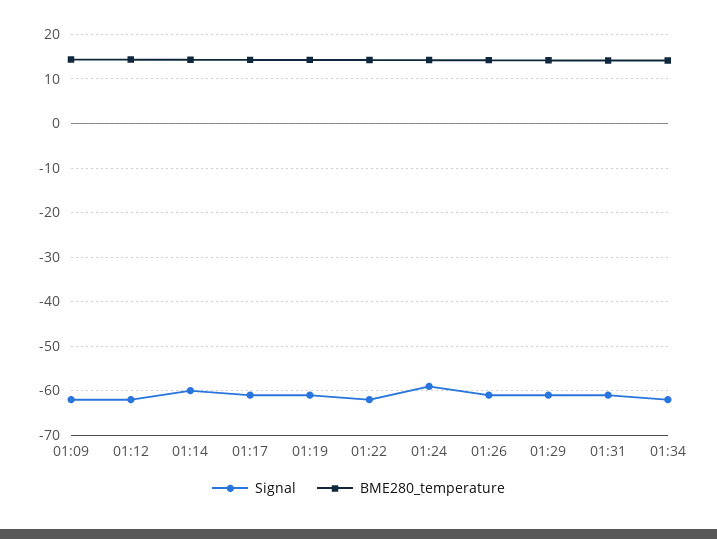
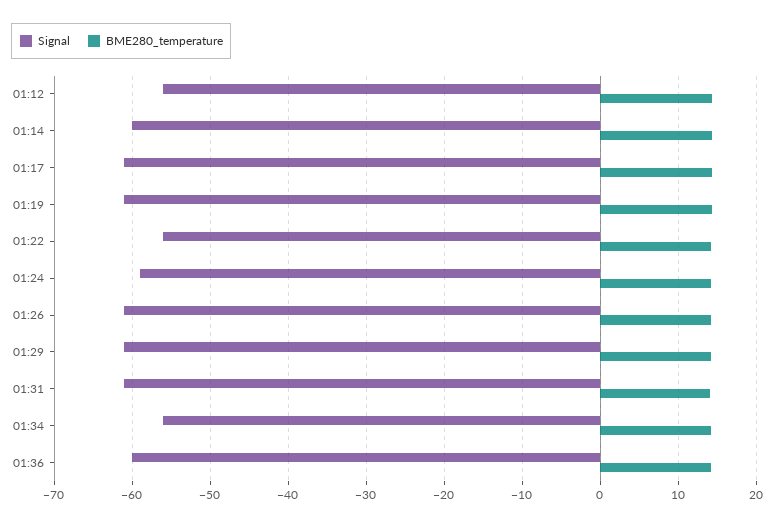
Signal, 01:09: -62 -> none
BME280_temperature, 01:09: 14 -> none
Signal, 01:12: -62 -> -56
Signal, 01:22: -62 -> -56
Signal, 01:34: -62 -> -56
Signal, 01:36: none -> -60
BME280_temperature, 01:36: none -> 14

